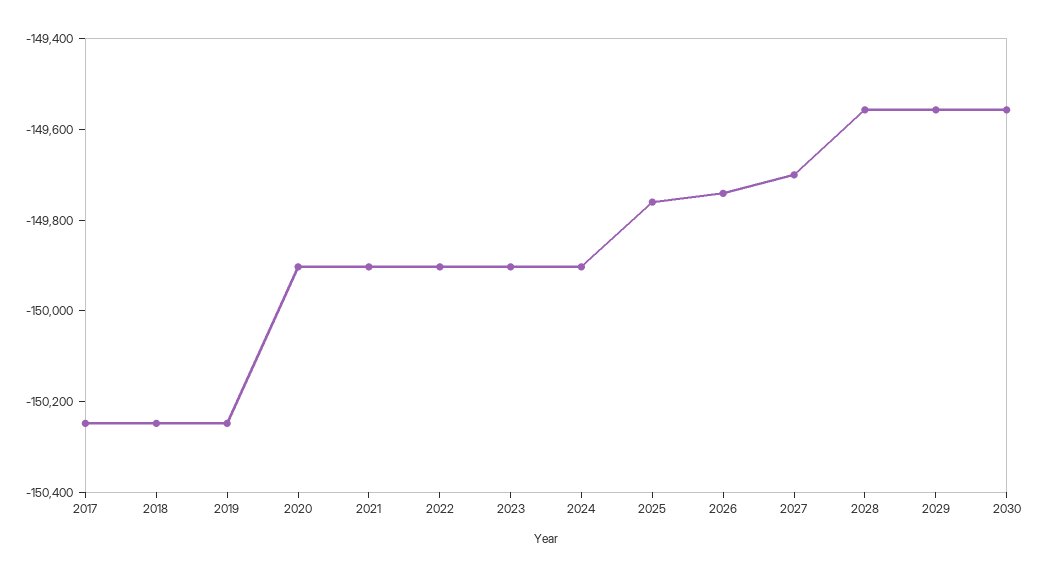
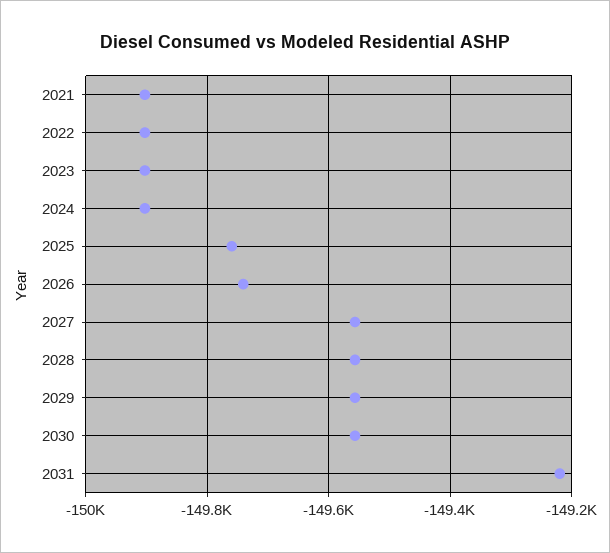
2017: -150250 -> none
2018: -150250 -> none
2019: -150250 -> none
2020: -149900 -> none
2027: -149700 -> -149560
2031: none -> -149220

